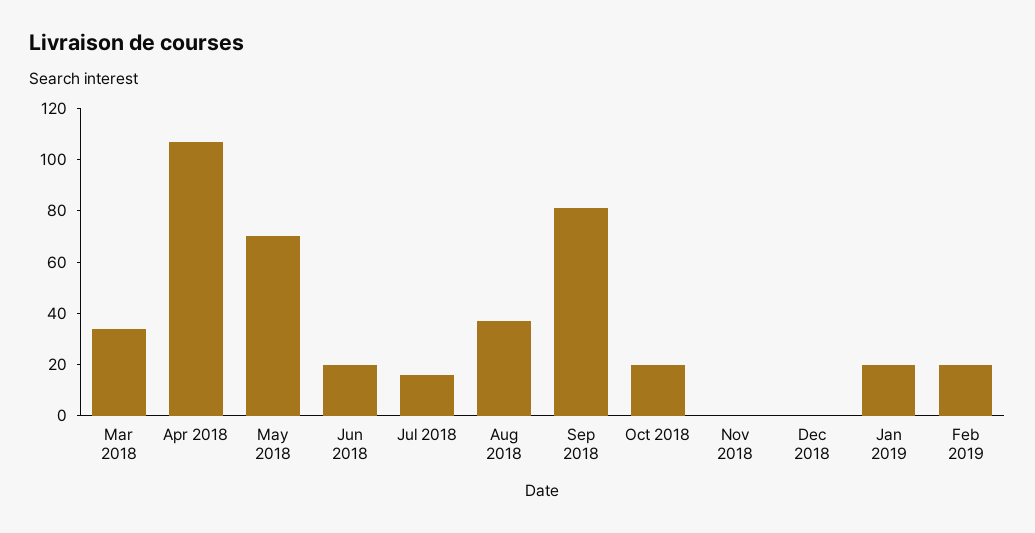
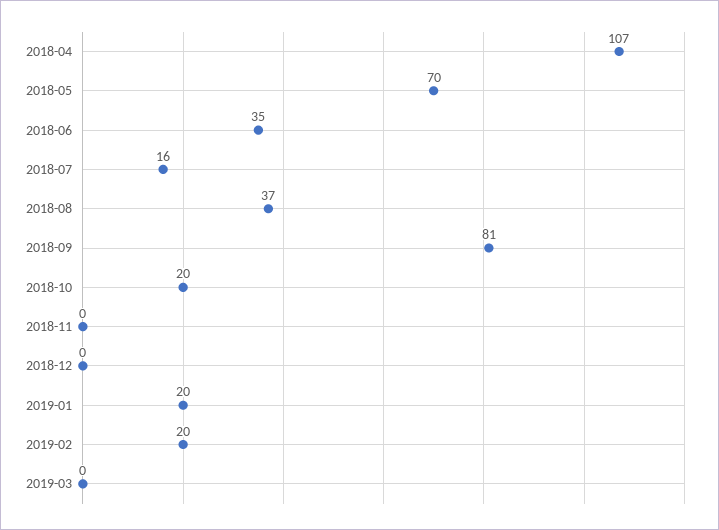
Mar 2018: 35 -> none
Jun 2018: 20 -> 35
2019-03: none -> 0

